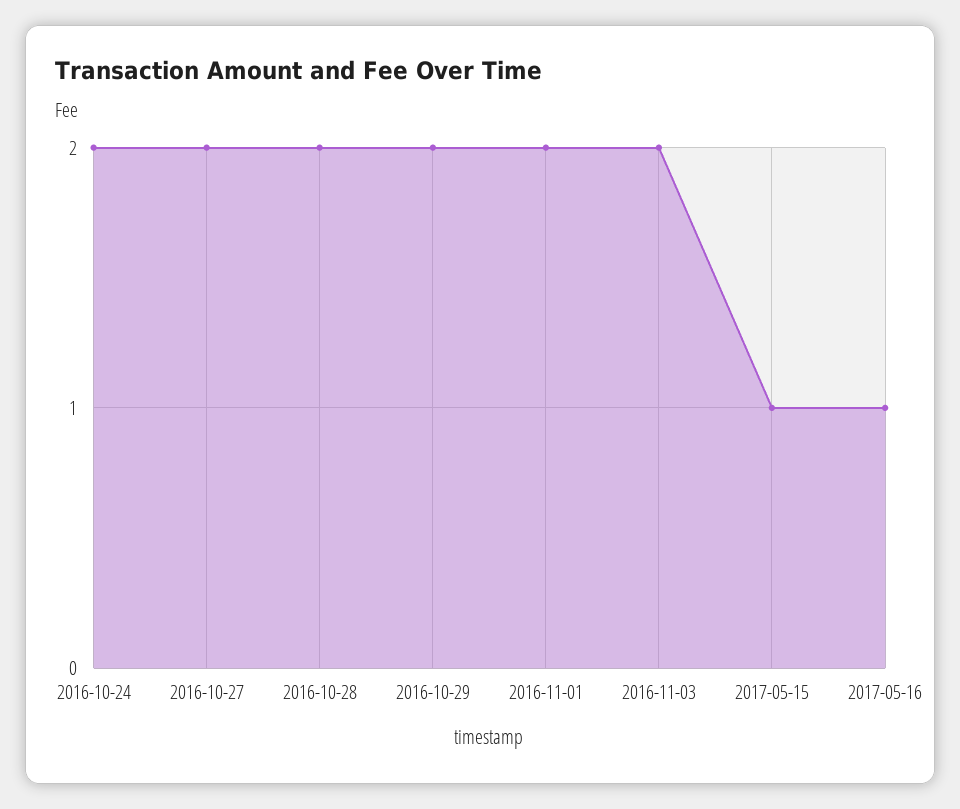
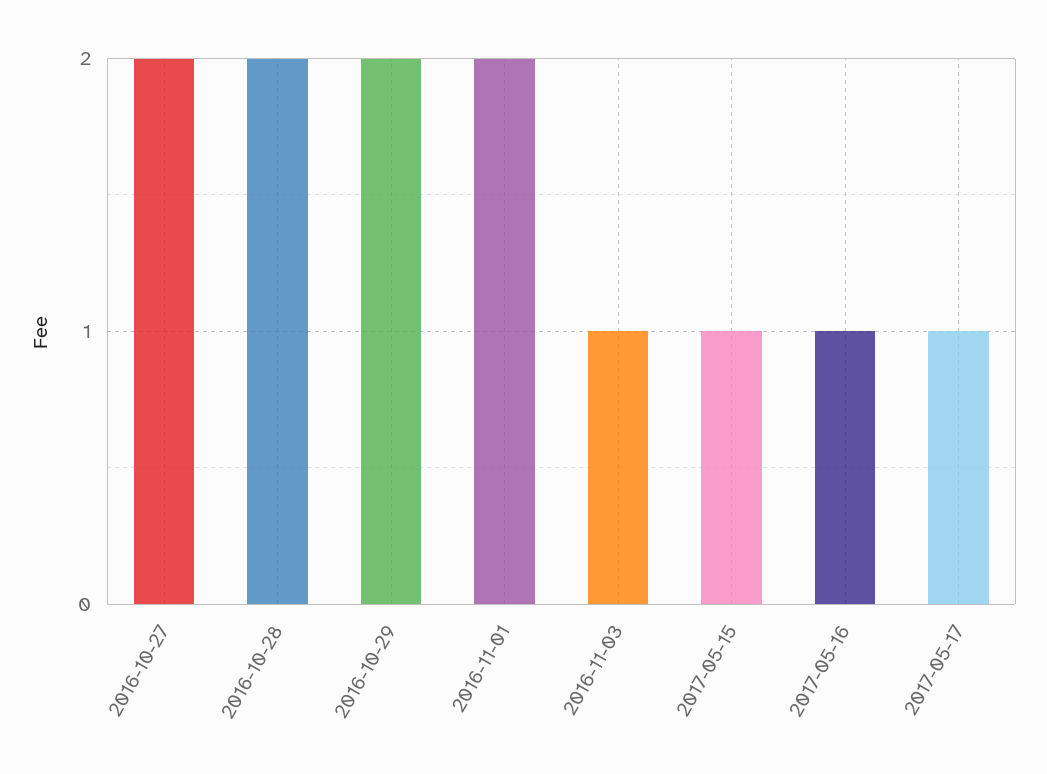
2016-10-24: 2 -> none
2016-11-03: 2 -> 1
2017-05-17: none -> 1

